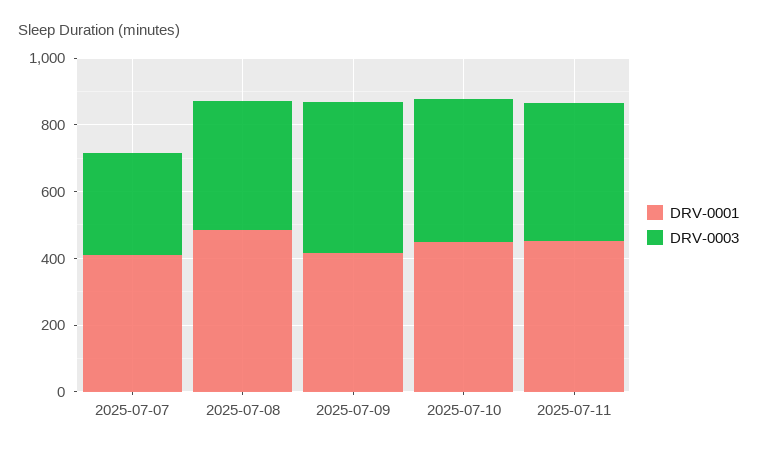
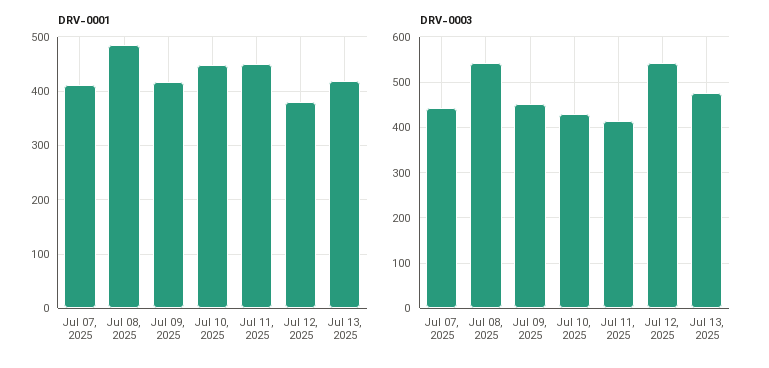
DRV-0003, 2025-07-07: 300 -> 440
DRV-0003, 2025-07-08: 400 -> 540
DRV-0001, Jul 12, 2025: none -> 380
DRV-0001, Jul 13, 2025: none -> 420
DRV-0003, Jul 12, 2025: none -> 540
DRV-0003, Jul 13, 2025: none -> 480

